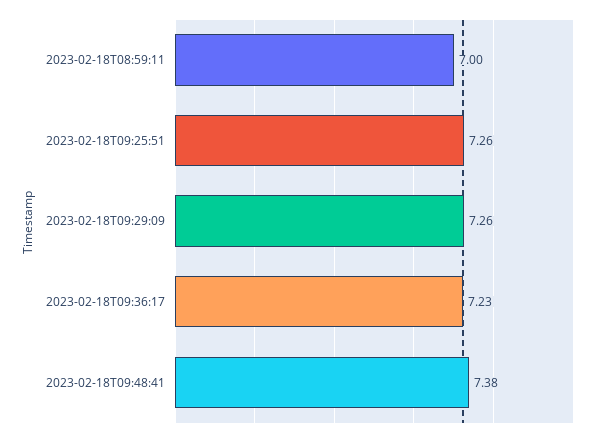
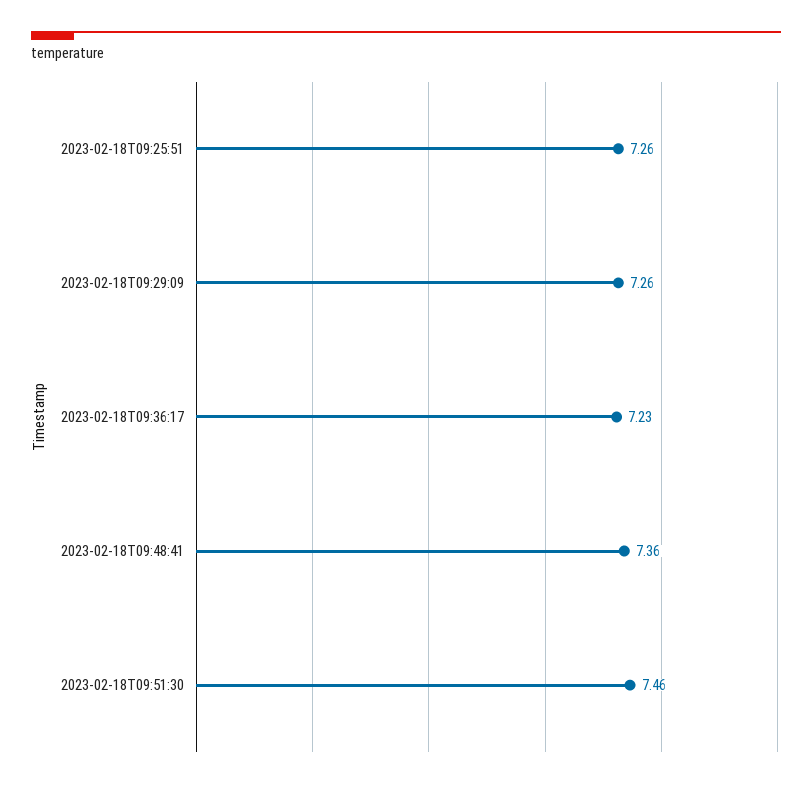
2023-02-18T08:59:11: 7 -> none
2023-02-18T09:48:41: 7.38 -> 7.36
2023-02-18T09:51:30: none -> 7.46

